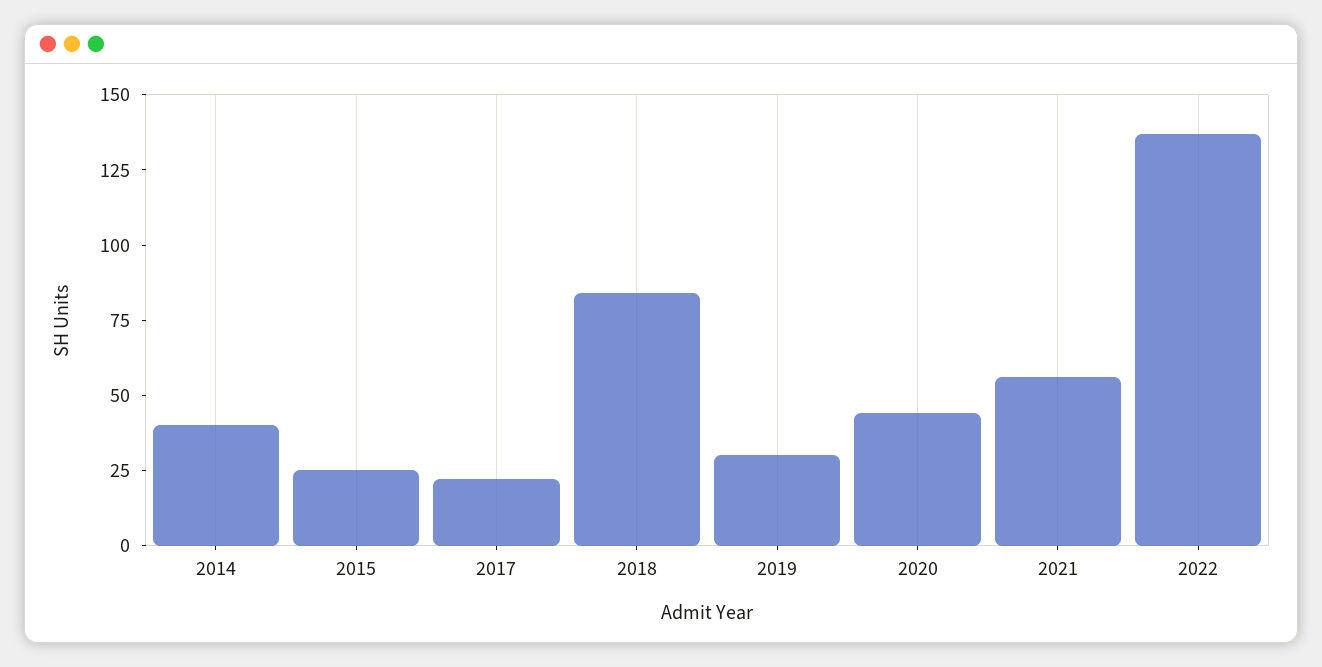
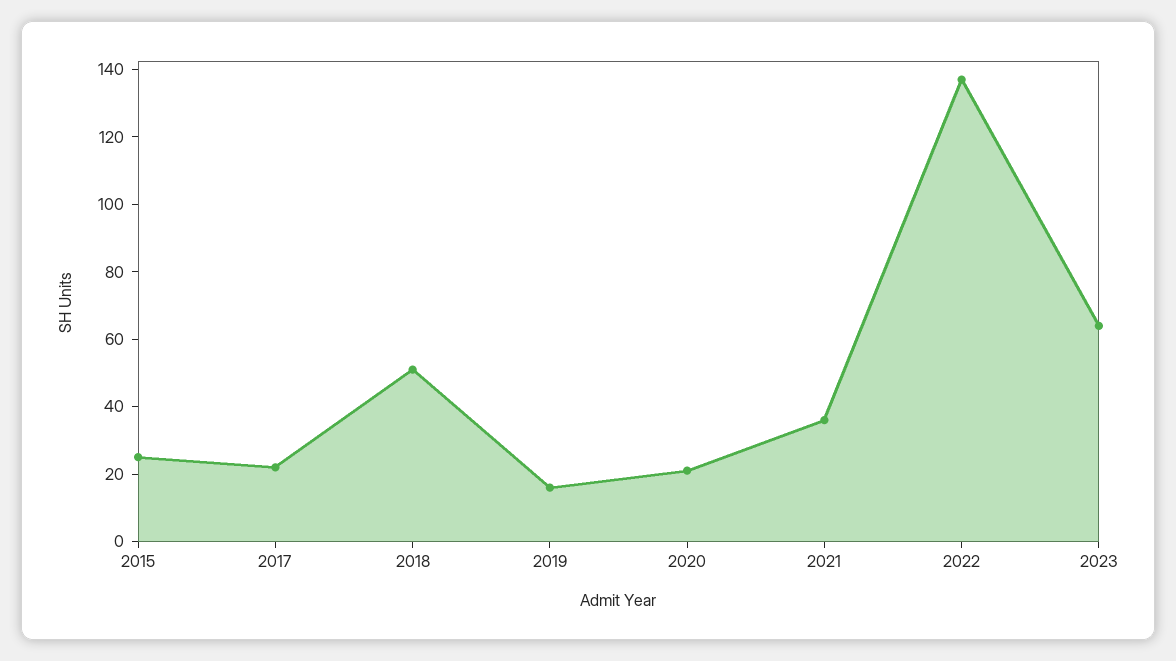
2014: 40 -> none
2018: 85 -> 50
2019: 30 -> 15
2020: 45 -> 20
2021: 55 -> 35
2023: none -> 65

